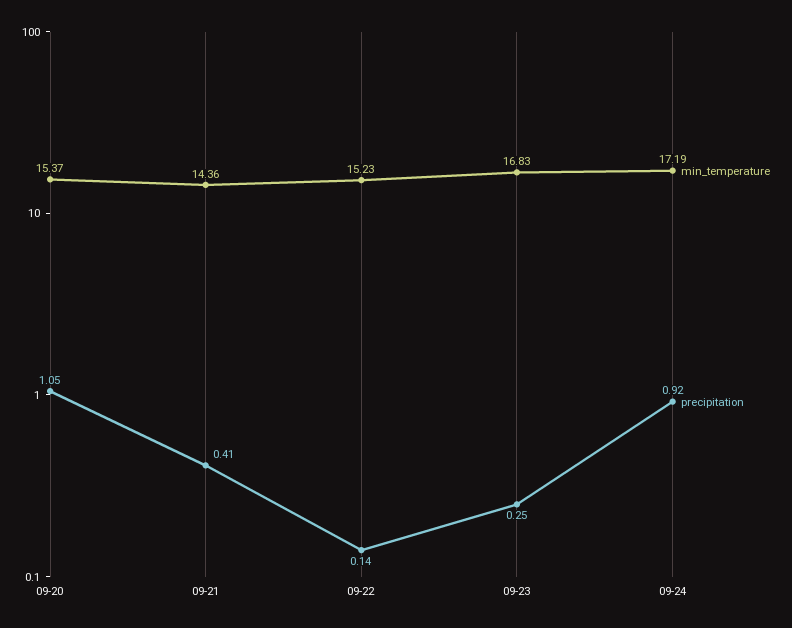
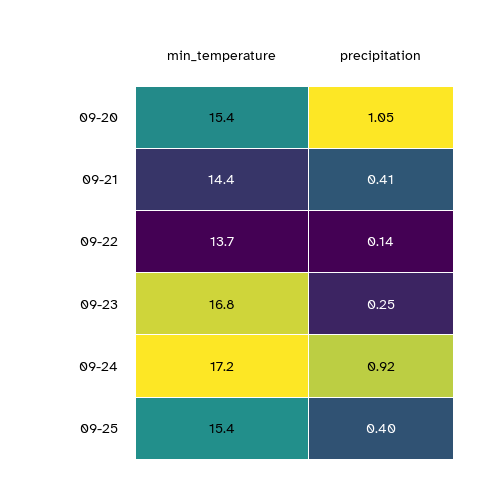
min_temperature, 09-22: 15.23 -> 13.7
min_temperature, 09-25: none -> 15.4
precipitation, 09-25: none -> 0.4

